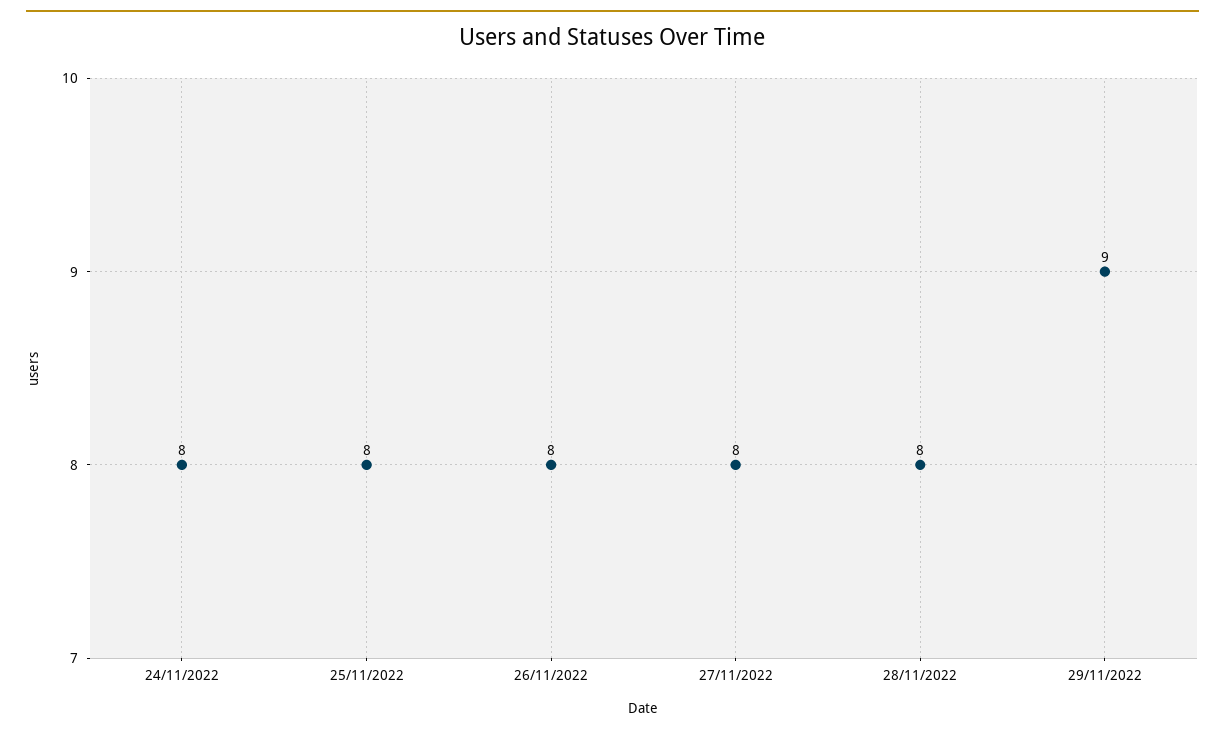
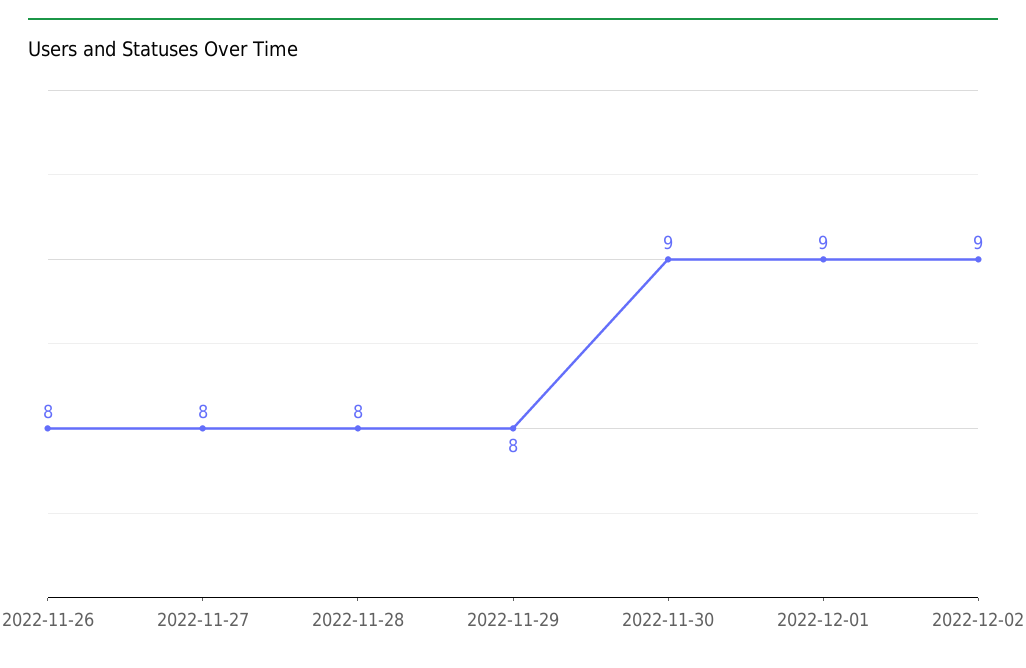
24/11/2022: 8 -> none
25/11/2022: 8 -> none
29/11/2022: 9 -> 8
2022-11-30: none -> 9
2022-12-01: none -> 9
2022-12-02: none -> 9

